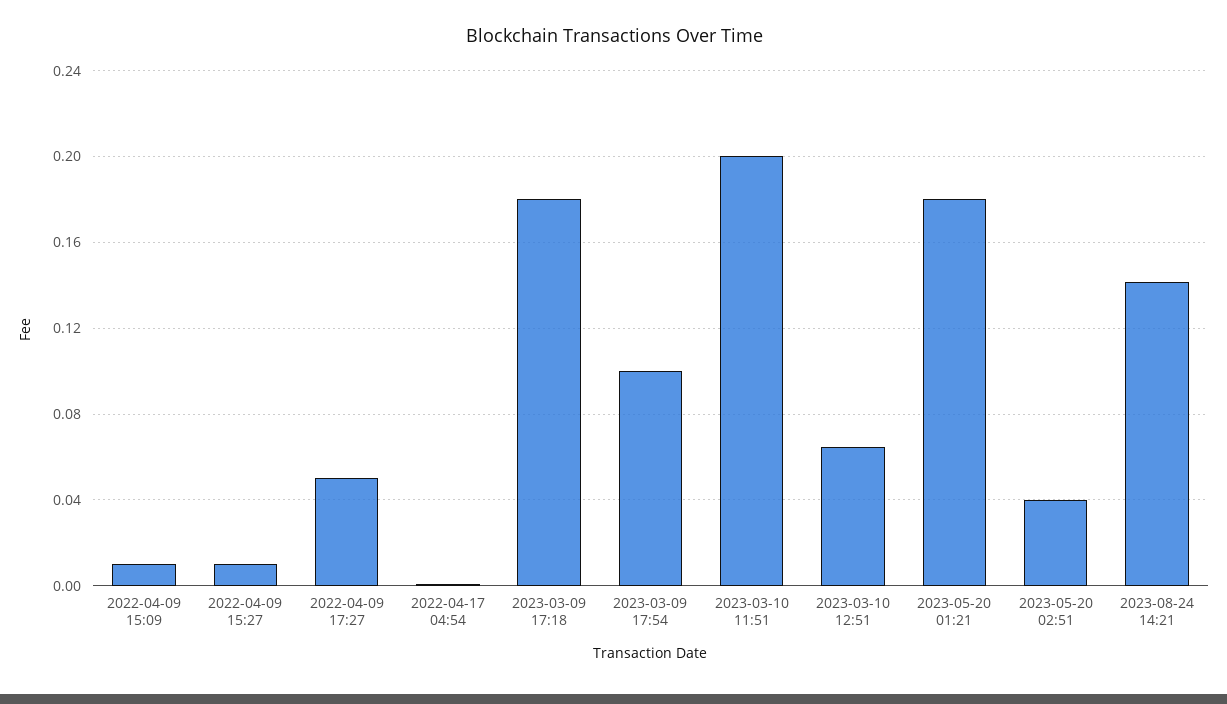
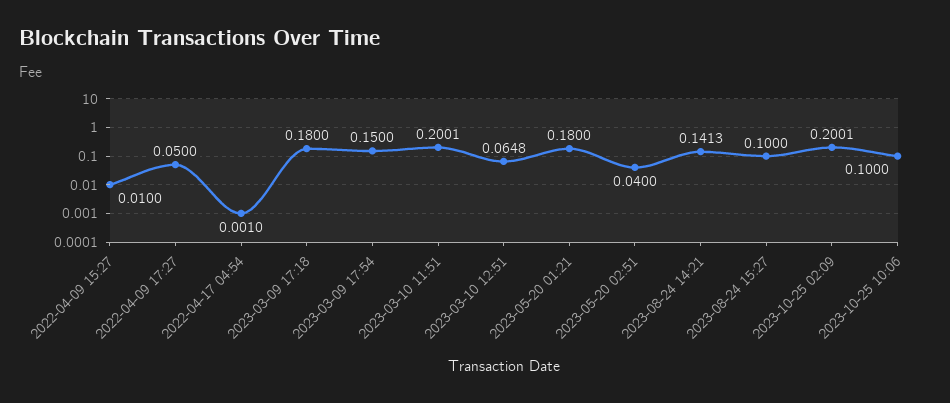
2022-04-09 15:09: 0.01 -> none
2023-03-09 17:54: 0.1 -> 0.15
2023-08-24 15:27: none -> 0.1
2023-10-25 02:09: none -> 0.2001
2023-10-25 10:06: none -> 0.1

